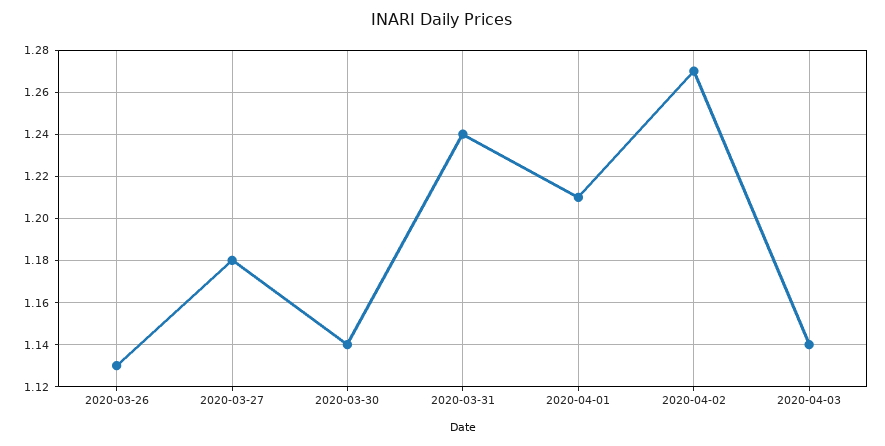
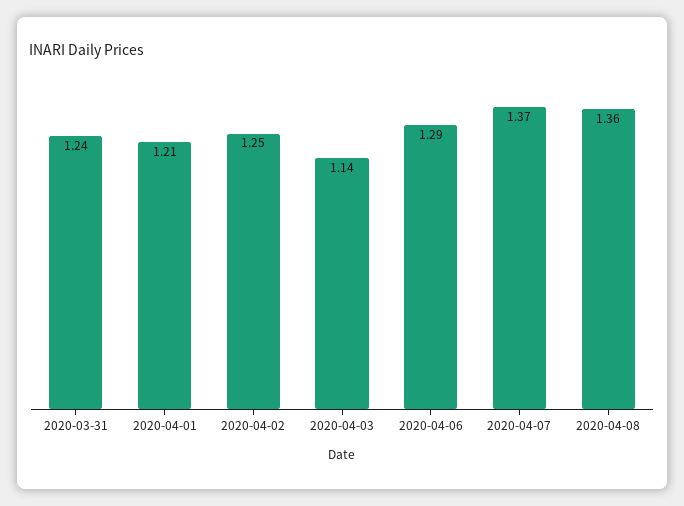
2020-03-26: 1.13 -> none
2020-03-27: 1.18 -> none
2020-03-30: 1.14 -> none
2020-04-02: 1.27 -> 1.25
2020-04-06: none -> 1.29
2020-04-07: none -> 1.37
2020-04-08: none -> 1.36

